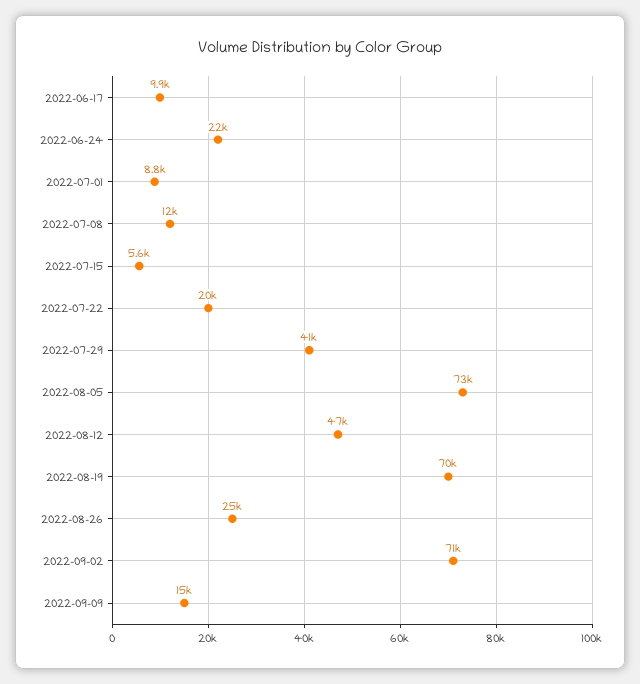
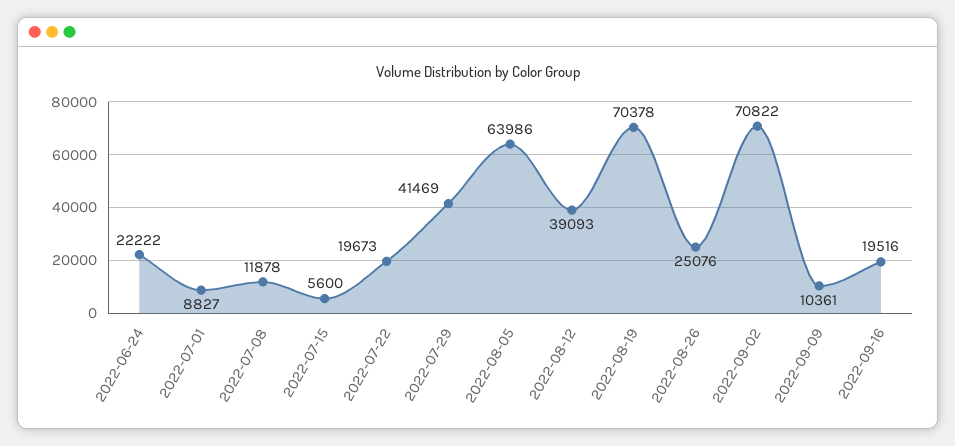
2022-06-17: 9900 -> none
2022-08-05: 73000 -> 63986
2022-08-12: 47000 -> 39093
2022-09-09: 15000 -> 10361
2022-09-16: none -> 19516

